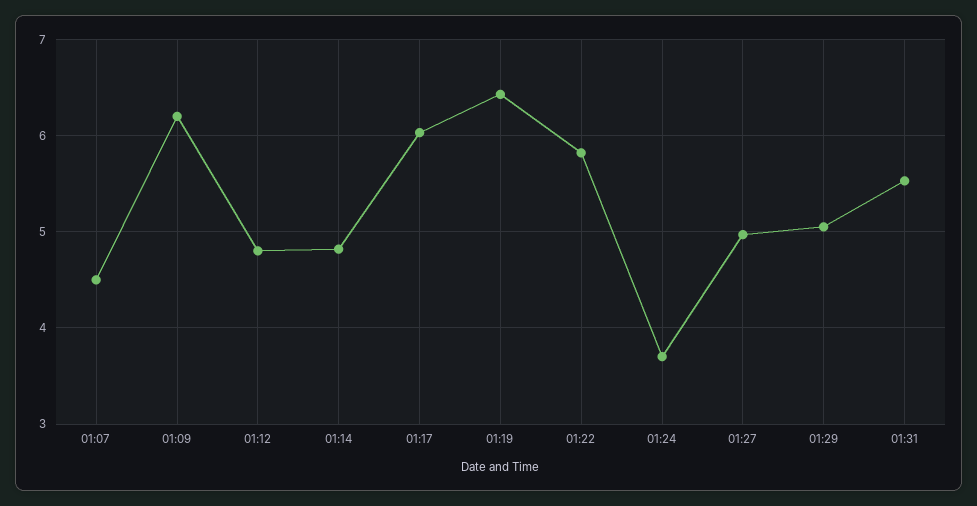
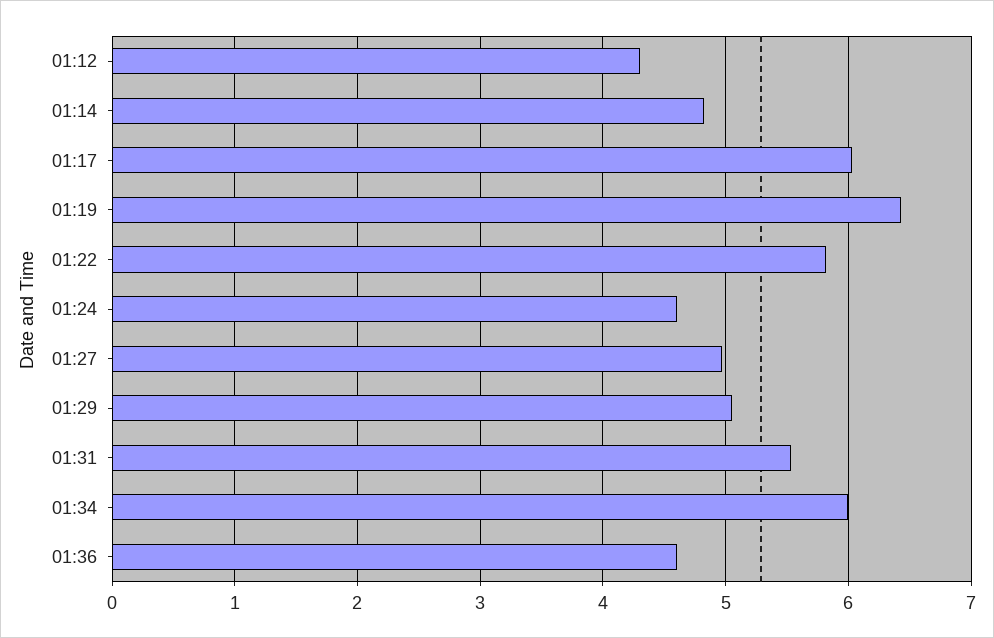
01:07: 4.5 -> none
01:09: 6.2 -> none
01:12: 4.8 -> 4.3
01:24: 3.7 -> 4.6
01:34: none -> 6
01:36: none -> 4.6

